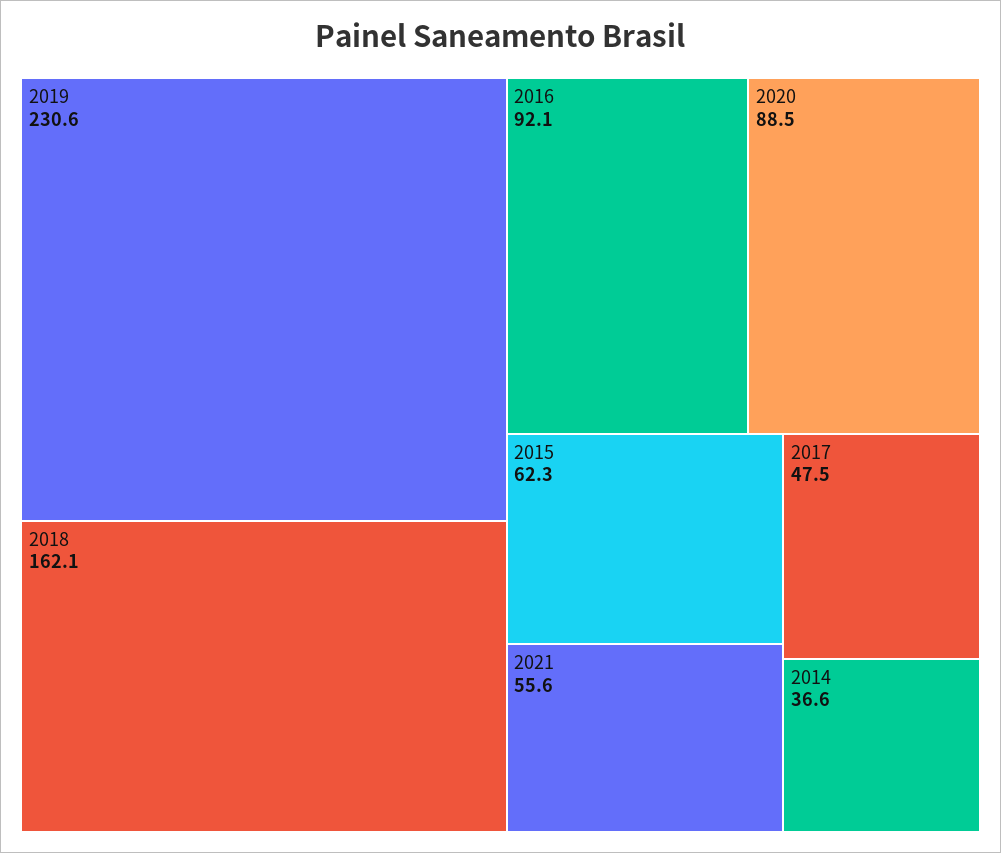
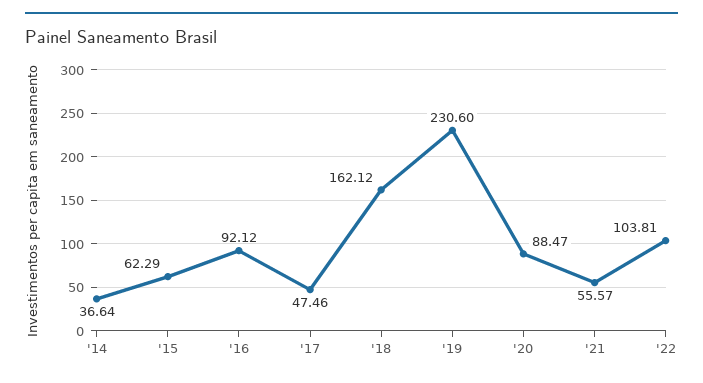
'22: none -> 103.81

